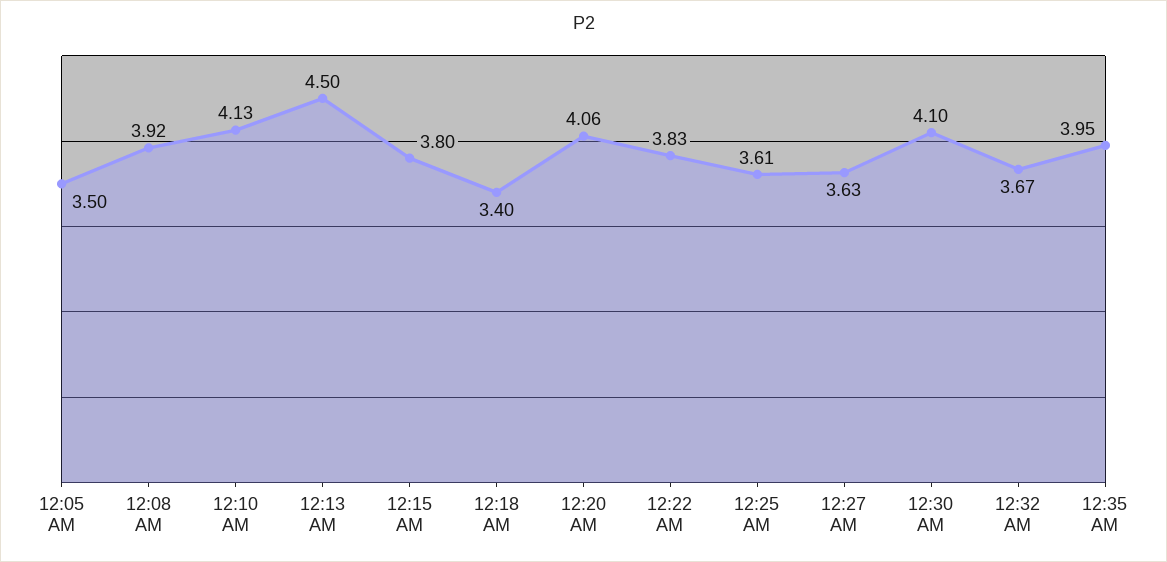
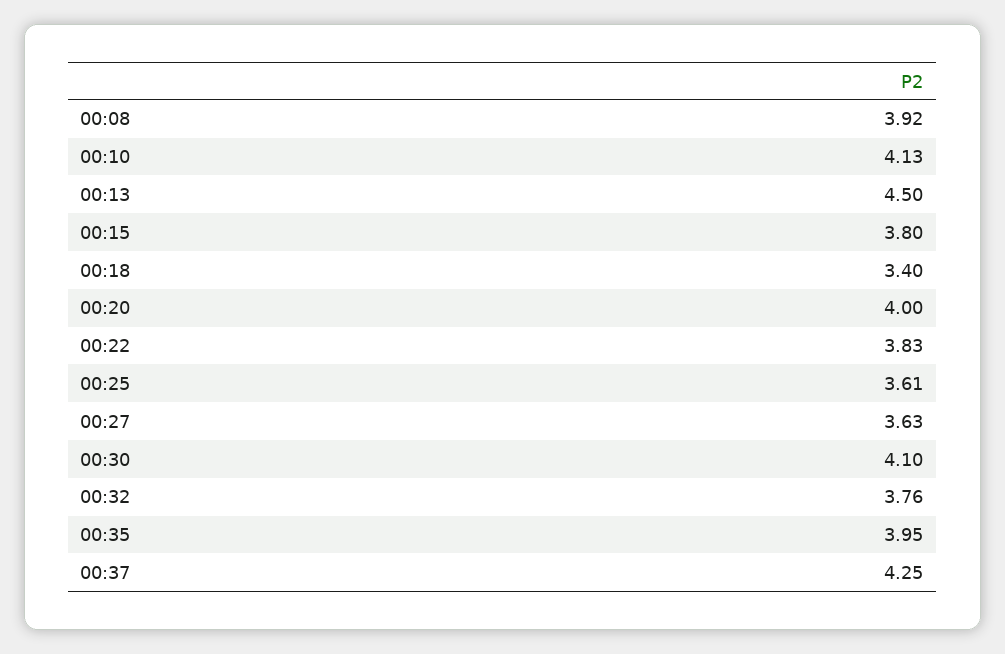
12:05 AM: 3.5 -> none
12:20 AM: 4.06 -> 4
12:32 AM: 3.67 -> 3.76
00:37: none -> 4.25

